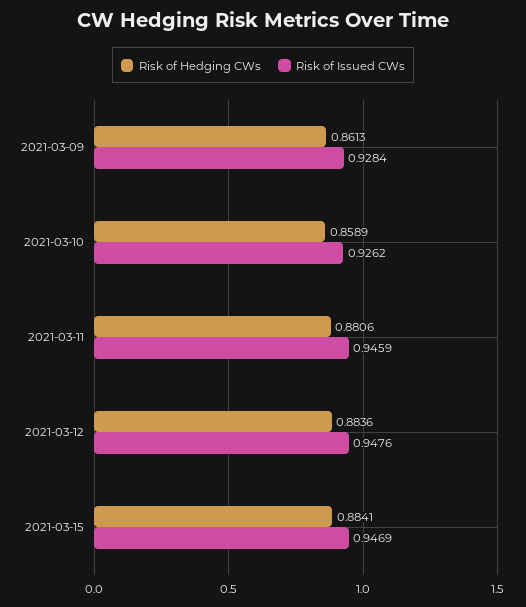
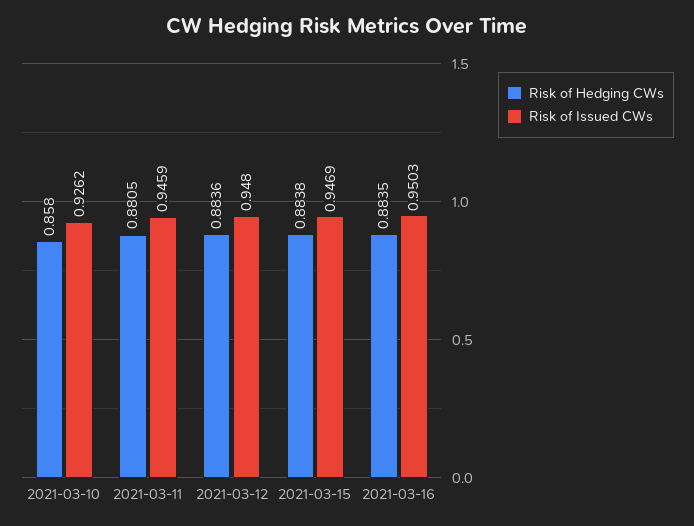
Risk of Hedging CWs, 2021-03-09: 0.8613 -> none
Risk of Issued CWs, 2021-03-09: 0.9284 -> none
Risk of Hedging CWs, 2021-03-10: 0.8589 -> 0.858
Risk of Hedging CWs, 2021-03-11: 0.8806 -> 0.8805
Risk of Issued CWs, 2021-03-12: 0.9476 -> 0.948
Risk of Hedging CWs, 2021-03-15: 0.8841 -> 0.8838
Risk of Hedging CWs, 2021-03-16: none -> 0.8835
Risk of Issued CWs, 2021-03-16: none -> 0.9503

